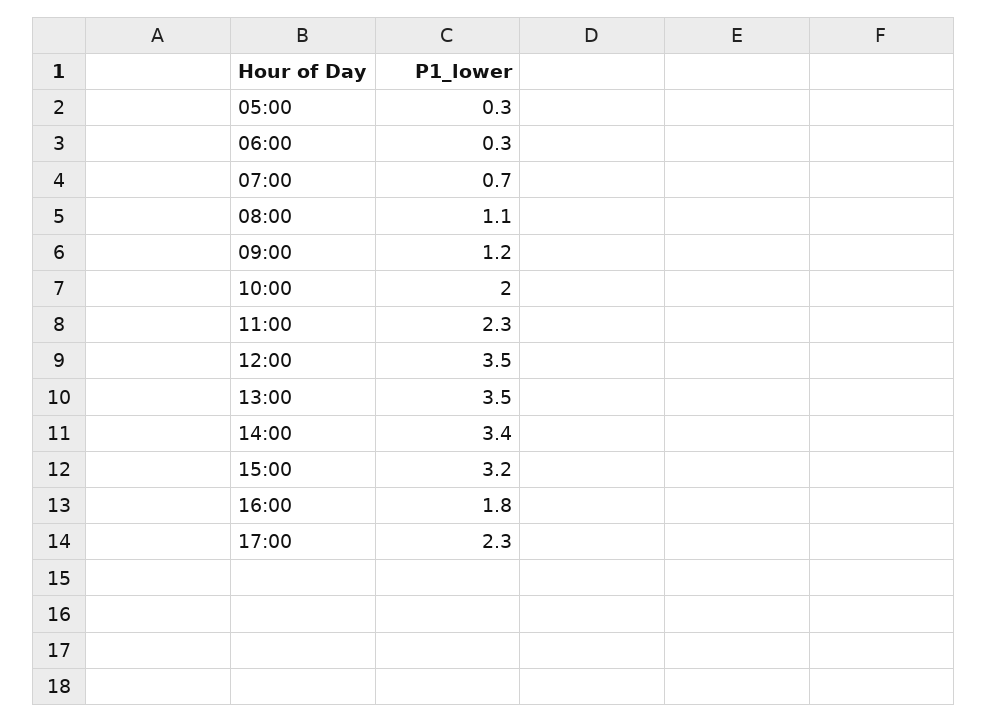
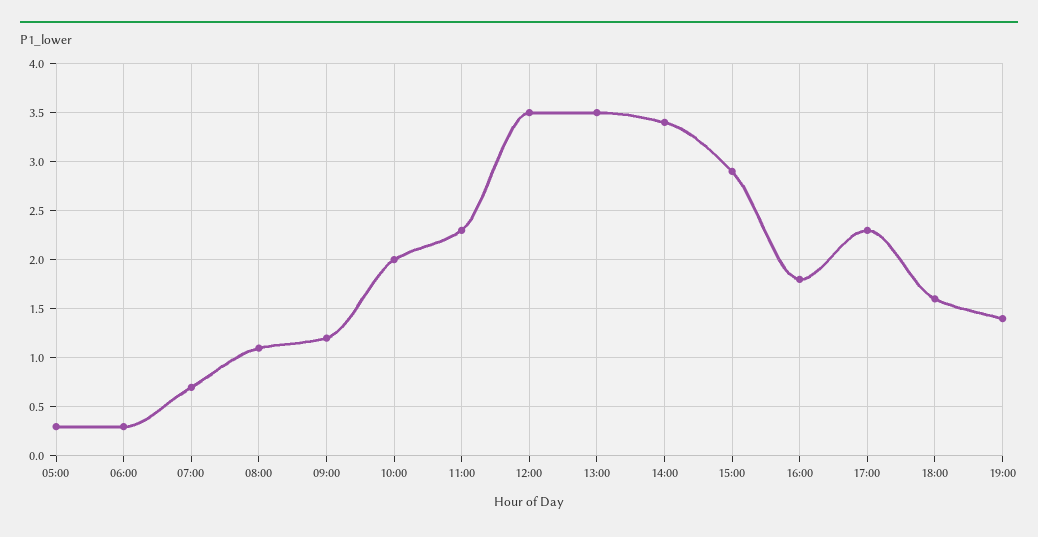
15:00: 3.2 -> 2.9
18:00: none -> 1.6
19:00: none -> 1.4

